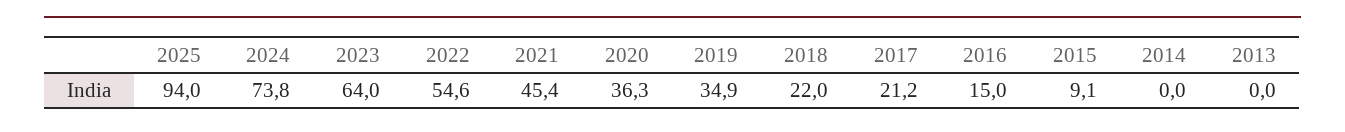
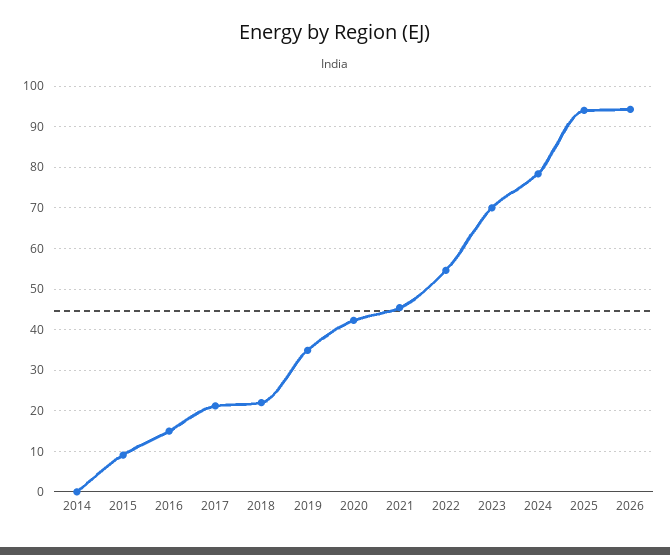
2024: 73.8 -> 78
2023: 64 -> 70
2020: 36.3 -> 42
2013: 0 -> none
2026: none -> 94

